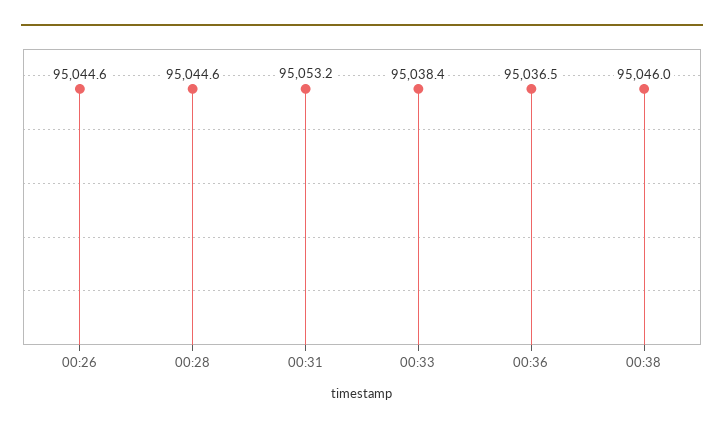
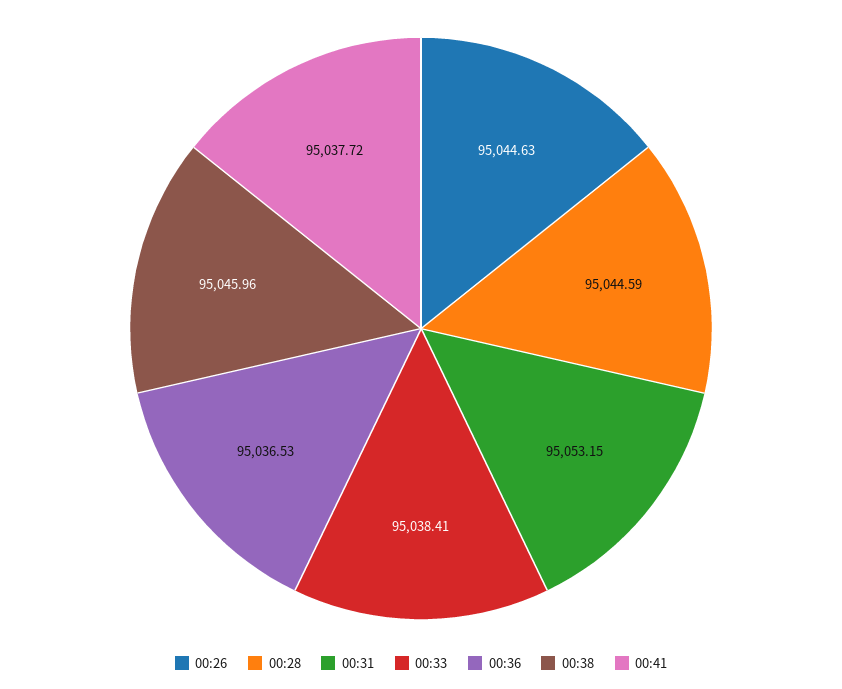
00:41: none -> 95037.72

